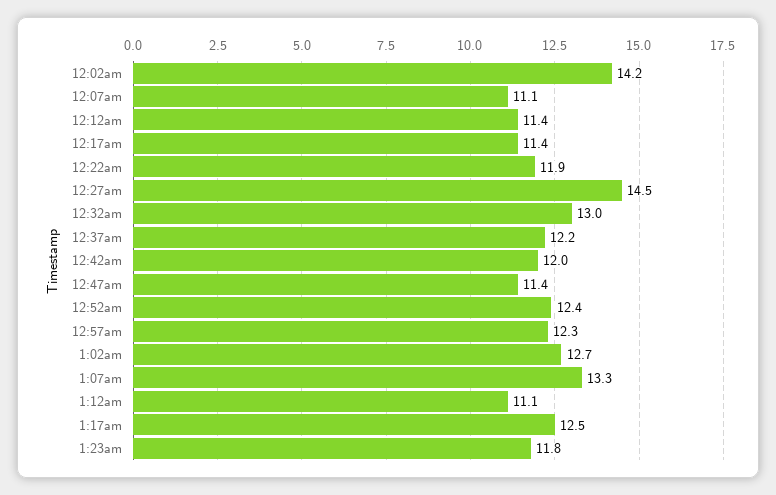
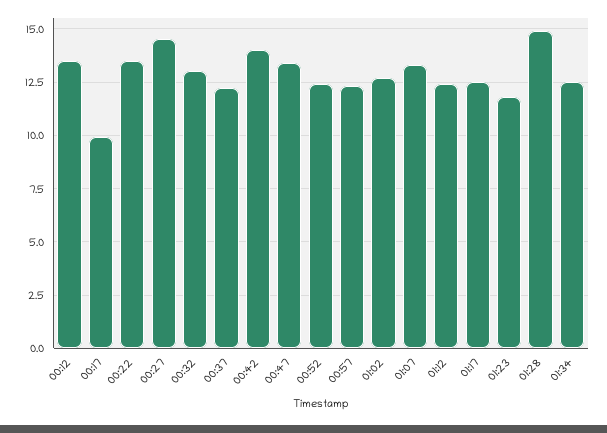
12:02am: 14.2 -> none
12:07am: 11.1 -> none
12:12am: 11.4 -> 13.5
12:17am: 11.4 -> 10
12:22am: 11.9 -> 13.5
12:42am: 12 -> 14
12:47am: 11.4 -> 13.5
1:12am: 11.1 -> 12.5
01:28: none -> 15
01:34: none -> 12.5

